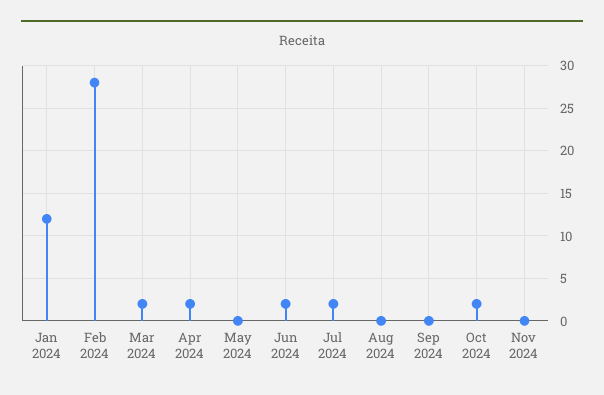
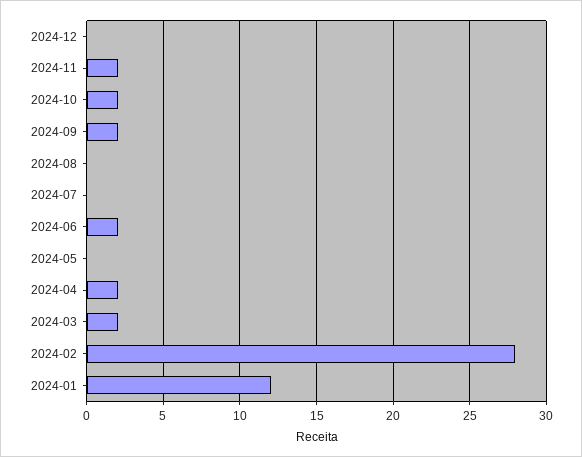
Jul 2024: 2 -> 0
Sep 2024: 0 -> 2
Nov 2024: 0 -> 2
2024-12: none -> 0

